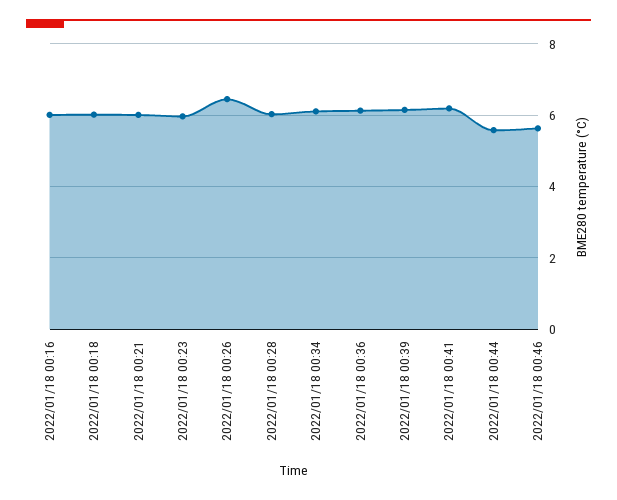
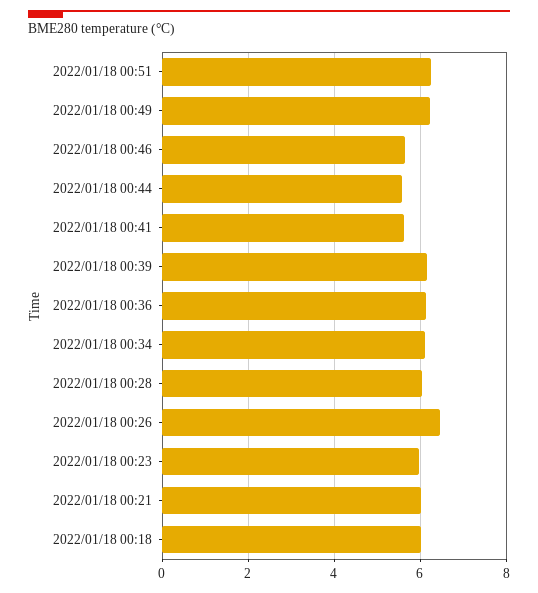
2022/01/18 00:16: 6 -> none
2022/01/18 00:41: 6.2 -> 5.6
2022/01/18 00:51: none -> 6.2
2022/01/18 00:49: none -> 6.2

